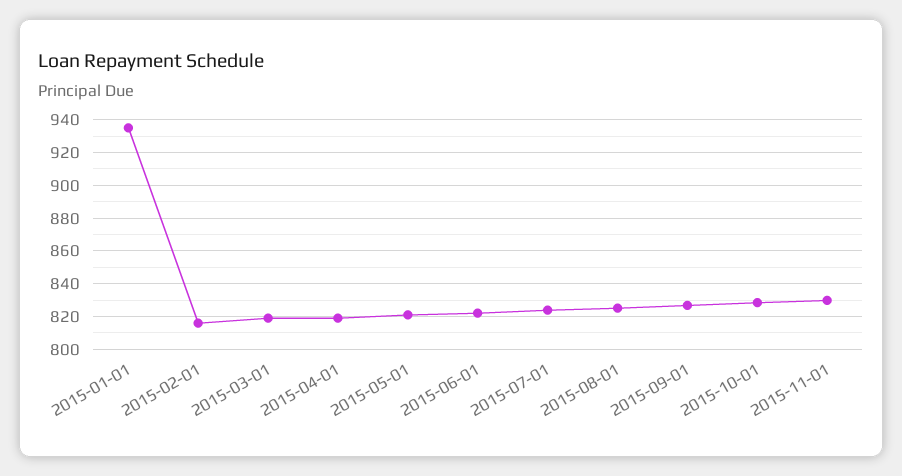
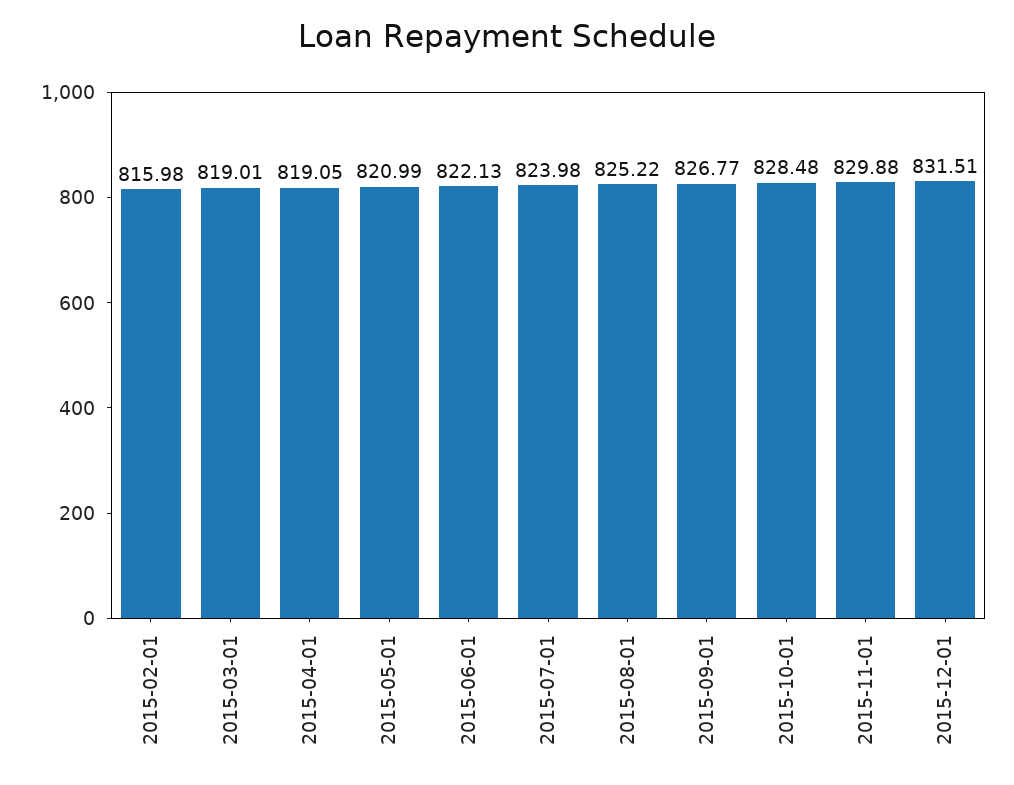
2015-01-01: 935 -> none
2015-12-01: none -> 831.51

